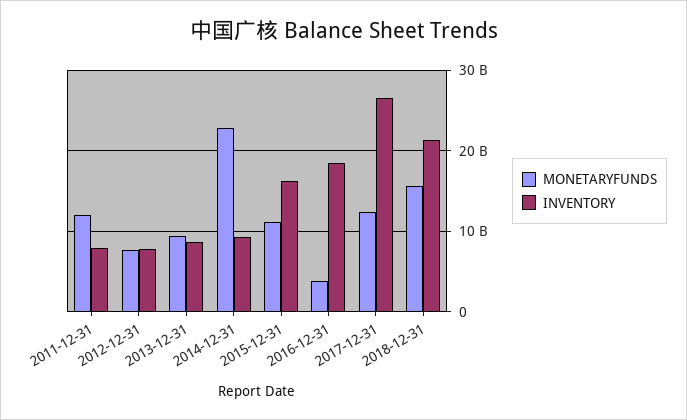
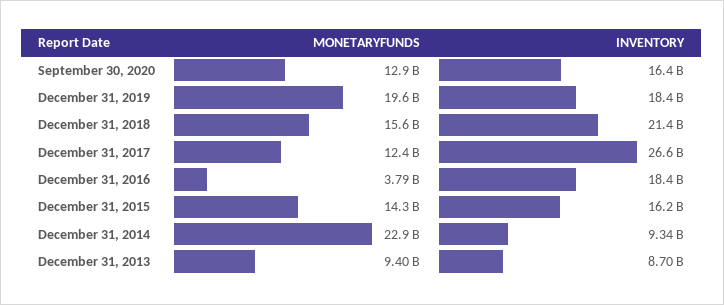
MONETARYFUNDS, 2011-12-31: 12000000000 -> none
INVENTORY, 2011-12-31: 8000000000 -> none
MONETARYFUNDS, 2012-12-31: 8000000000 -> none
INVENTORY, 2012-12-31: 8000000000 -> none
MONETARYFUNDS, 2015-12-31: 11000000000 -> 14300000000
MONETARYFUNDS, September 30, 2020: none -> 12900000000
INVENTORY, September 30, 2020: none -> 16400000000
MONETARYFUNDS, December 31, 2019: none -> 19600000000
INVENTORY, December 31, 2019: none -> 18400000000

